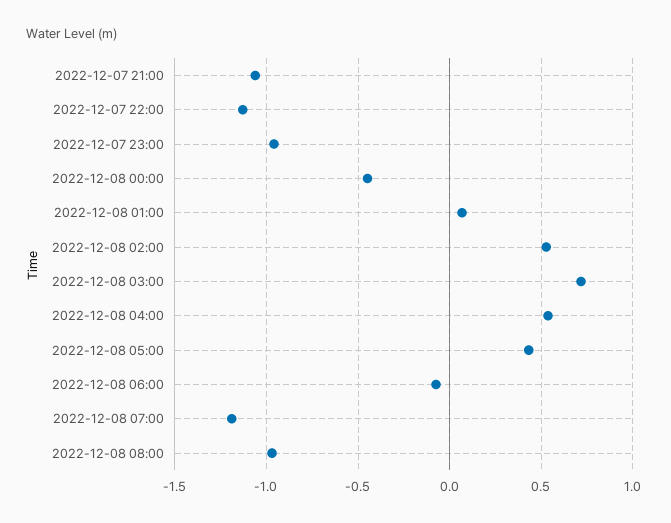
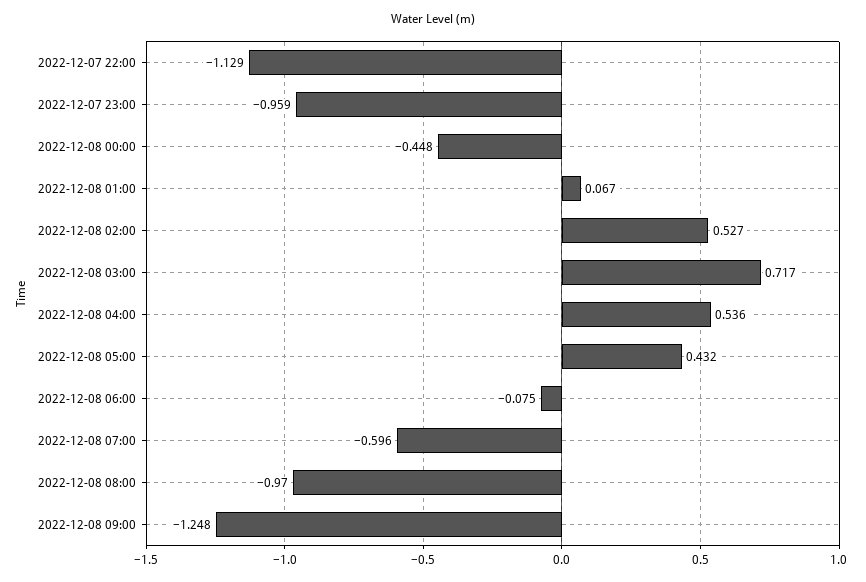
2022-12-07 21:00: -1.05 -> none
2022-12-08 07:00: -1.2 -> -0.596
2022-12-08 09:00: none -> -1.248

